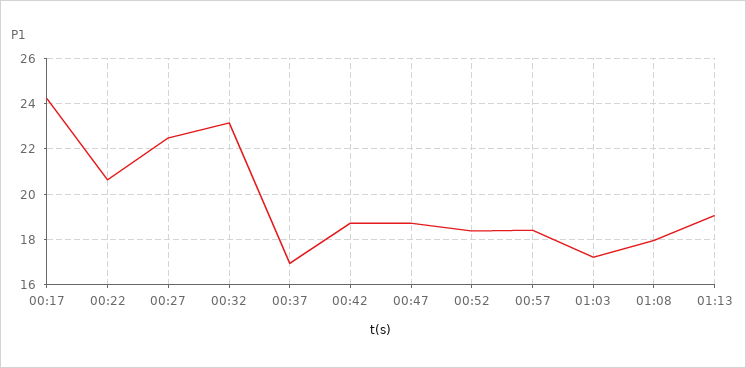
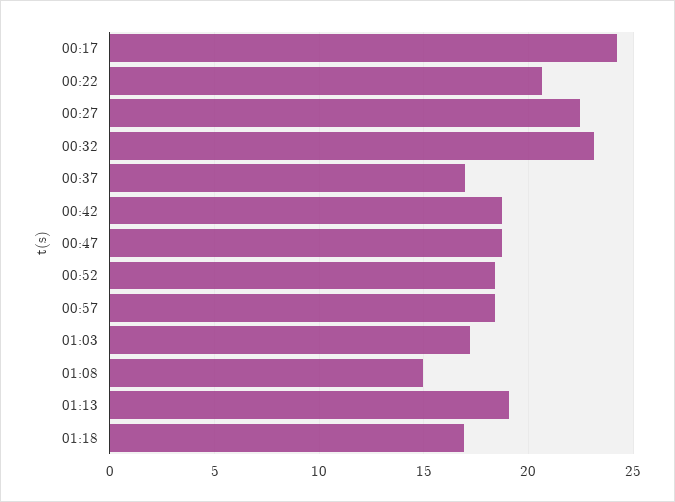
01:08: 18 -> 15
01:18: none -> 17

